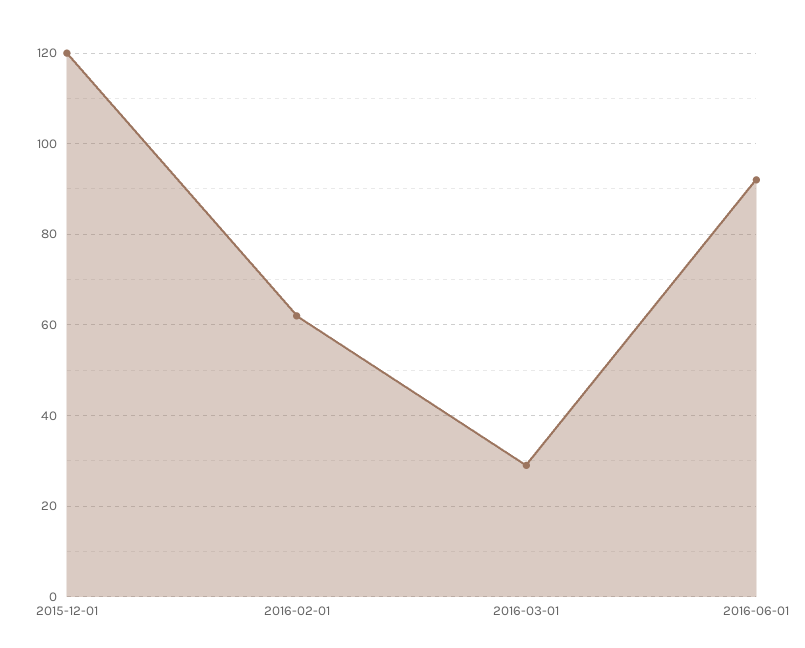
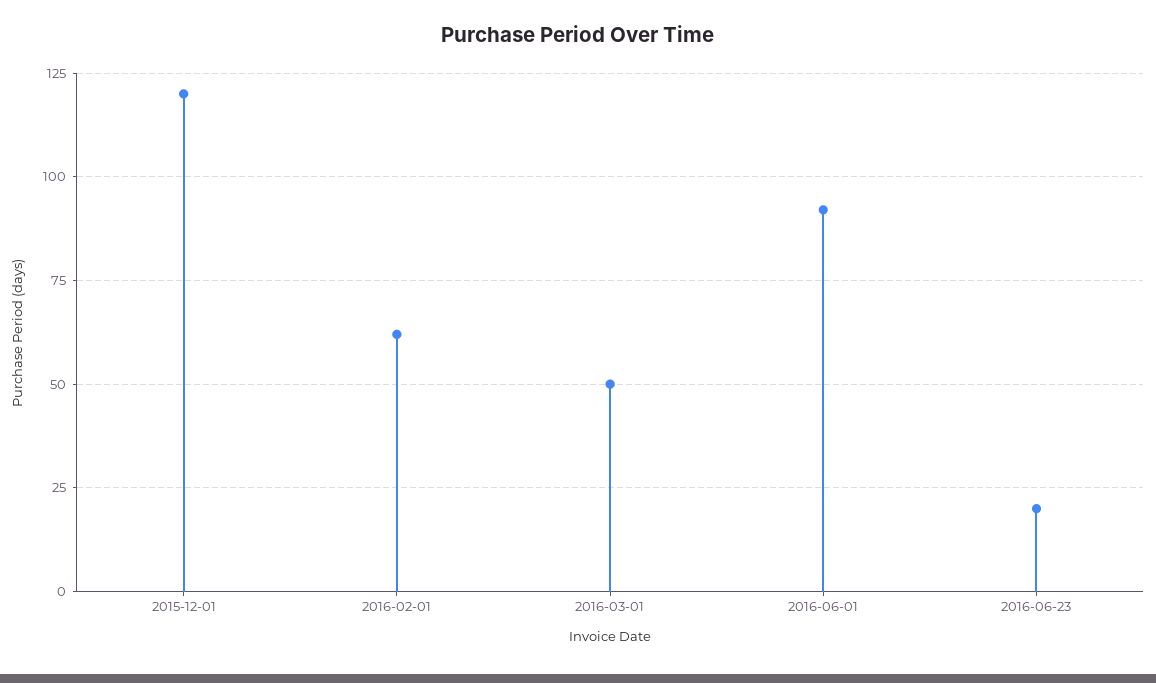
2016-03-01: 30 -> 50
2016-06-23: none -> 20

